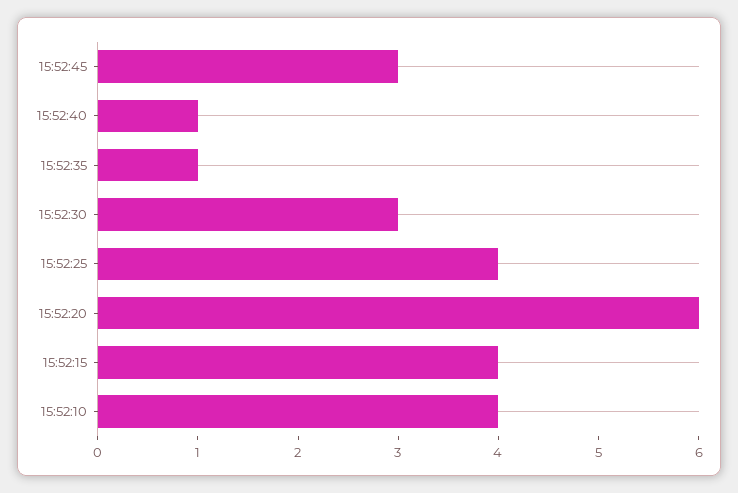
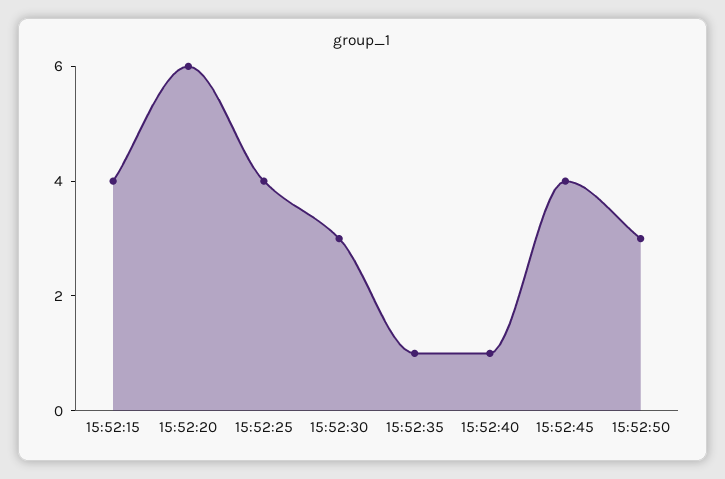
15:52:45: 3 -> 4
15:52:10: 4 -> none
15:52:50: none -> 3

